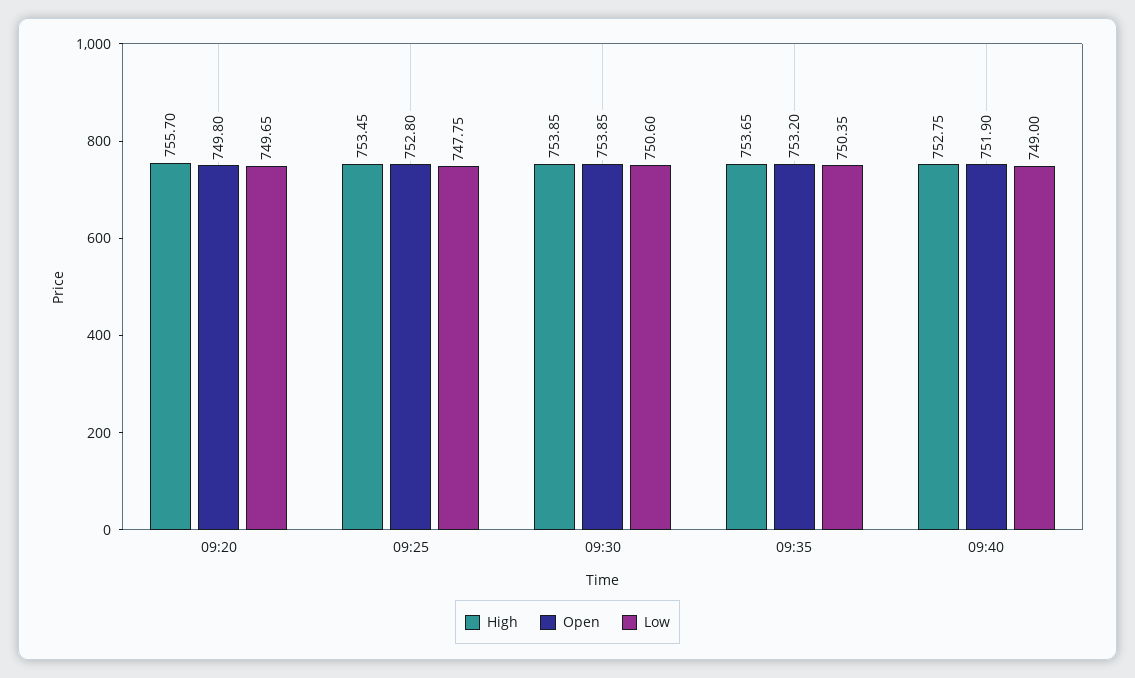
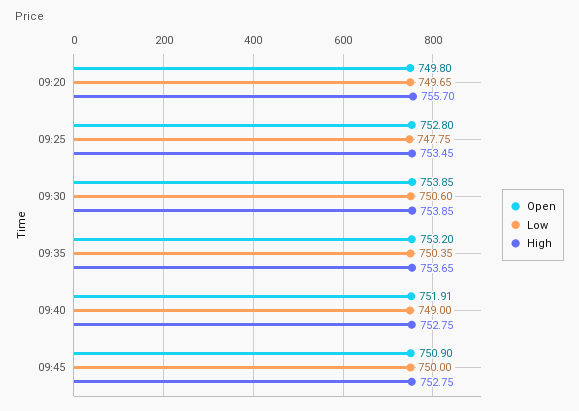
Open, 09:40: 751.9 -> 751.91
Open, 09:45: none -> 750.9
Low, 09:45: none -> 750
High, 09:45: none -> 752.75

